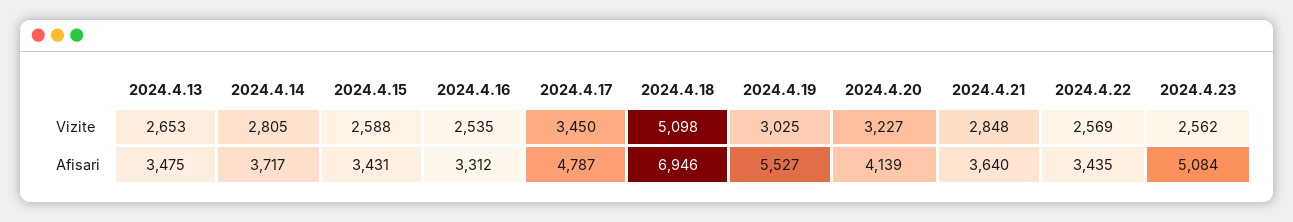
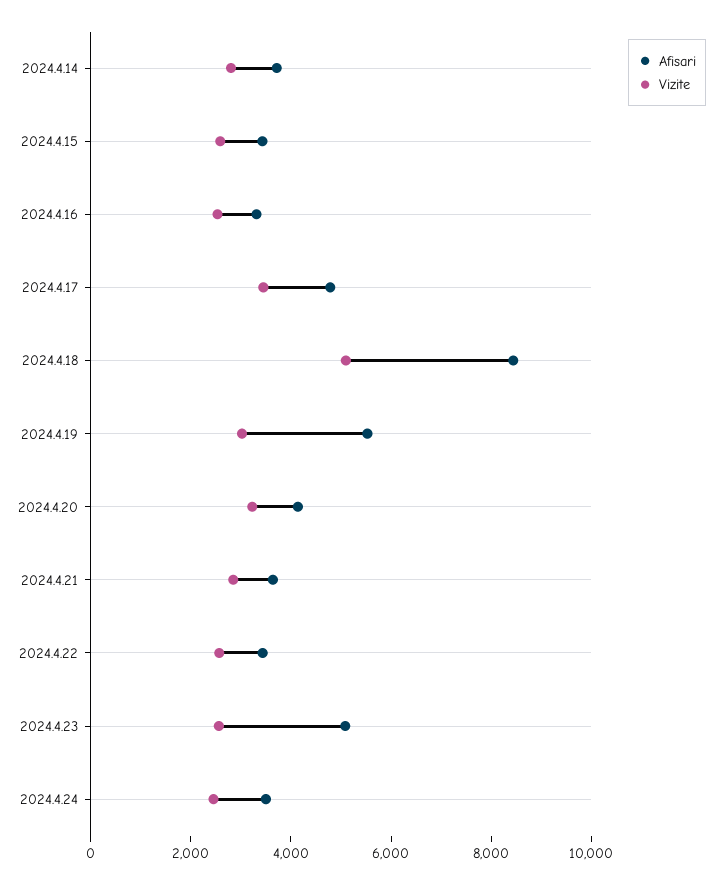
Vizite, 2024.4.13: 2653 -> none
Afisari, 2024.4.13: 3475 -> none
Afisari, 2024.4.18: 6946 -> 8500
Afisari, 2024.4.24: none -> 3500
Vizite, 2024.4.24: none -> 2500

